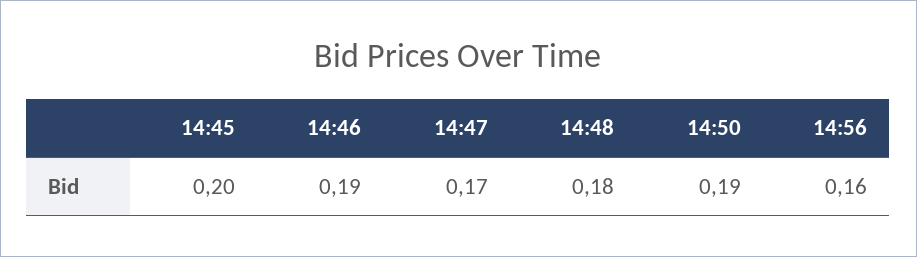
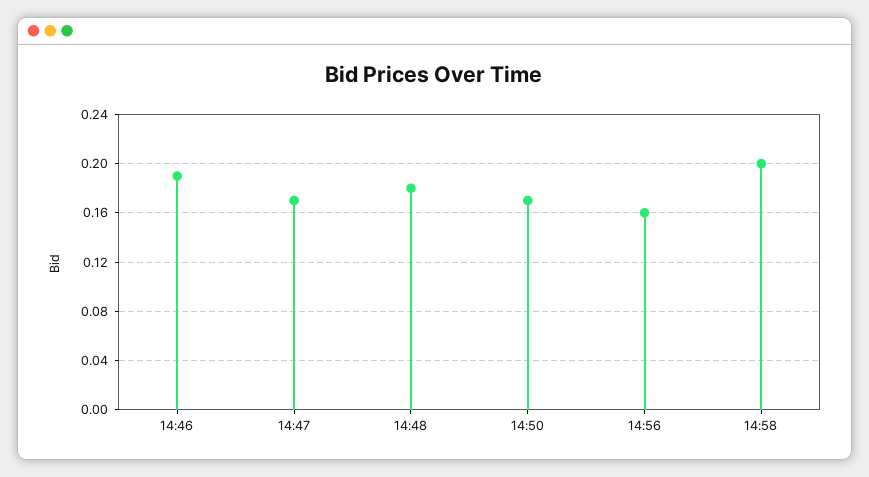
14:45: 0.2 -> none
14:50: 0.19 -> 0.17
14:58: none -> 0.2

